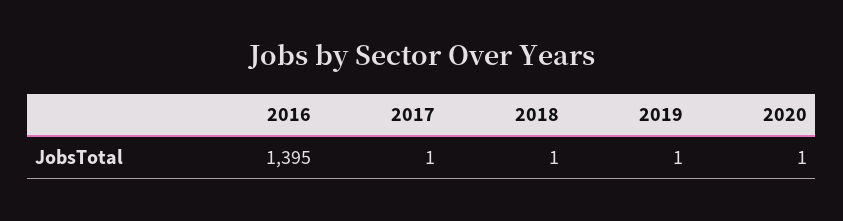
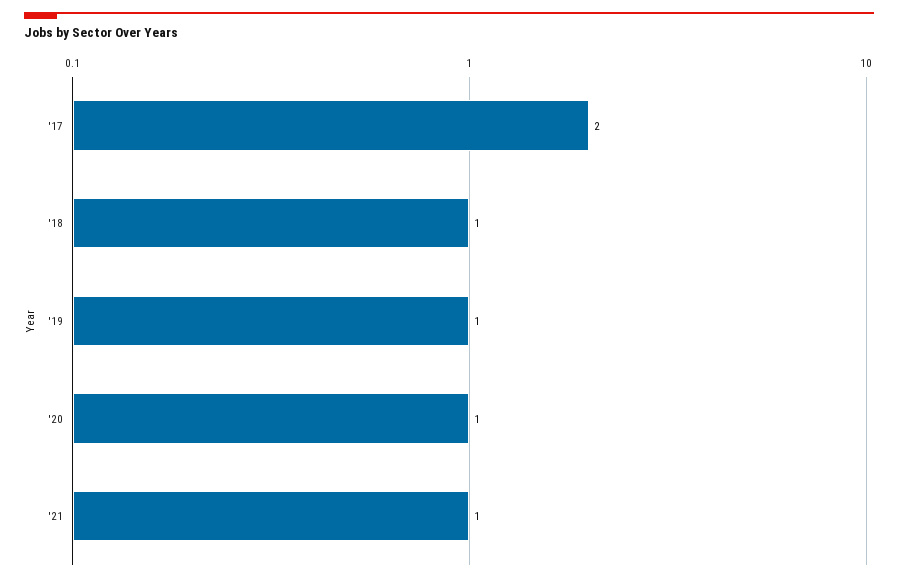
2016: 1395 -> none
2017: 1 -> 2
'21: none -> 1

